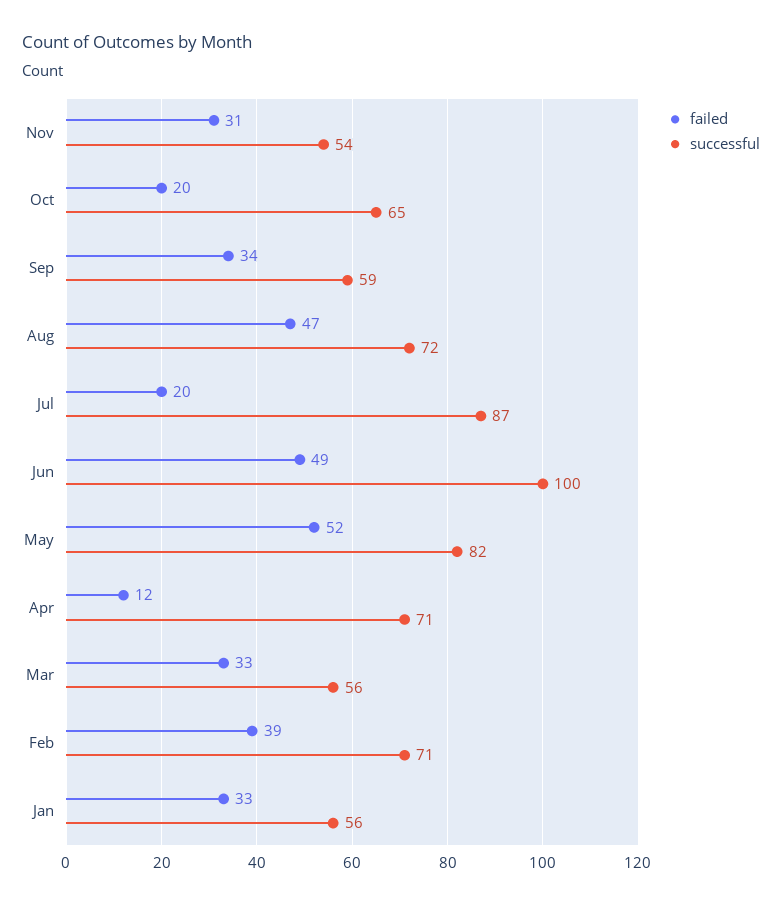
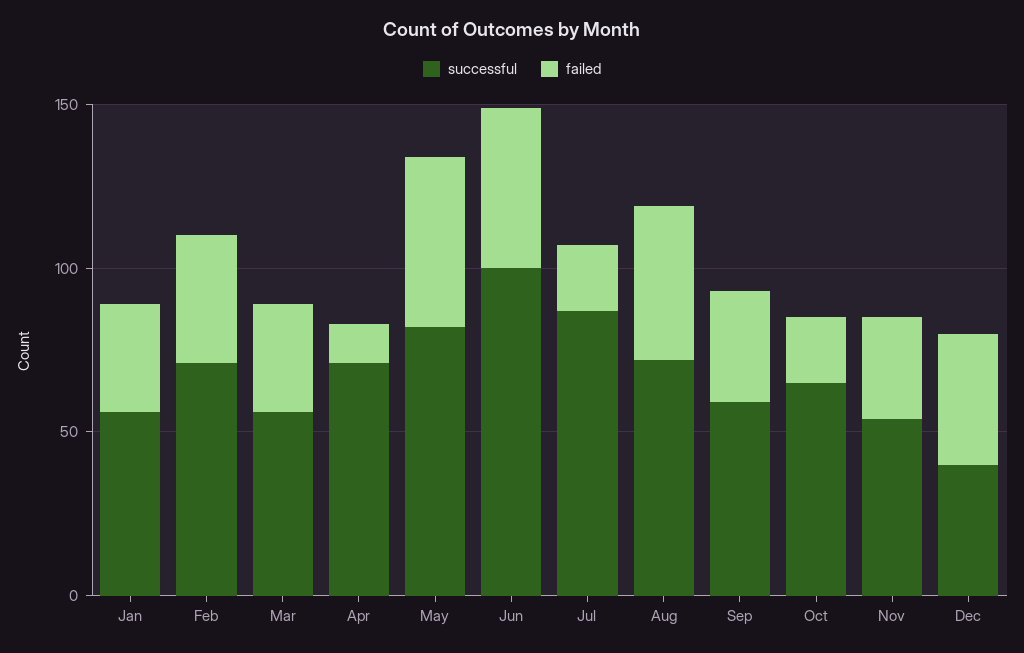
successful, Dec: none -> 40
failed, Dec: none -> 40

